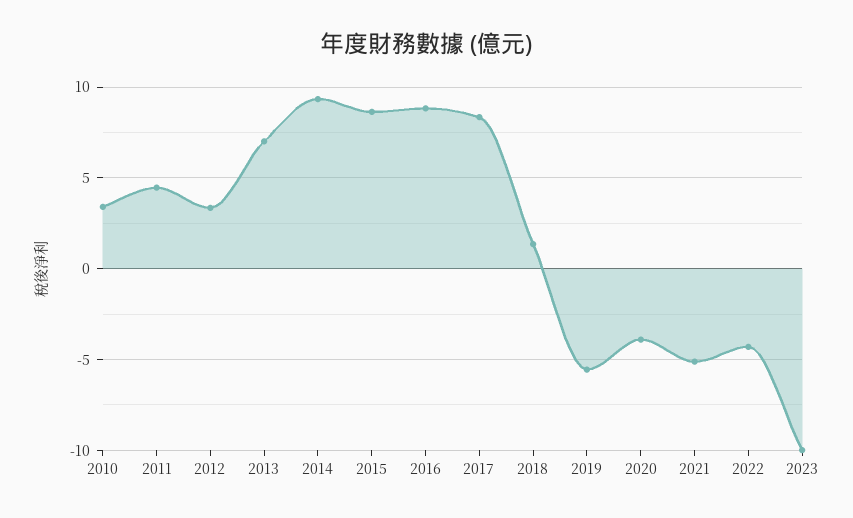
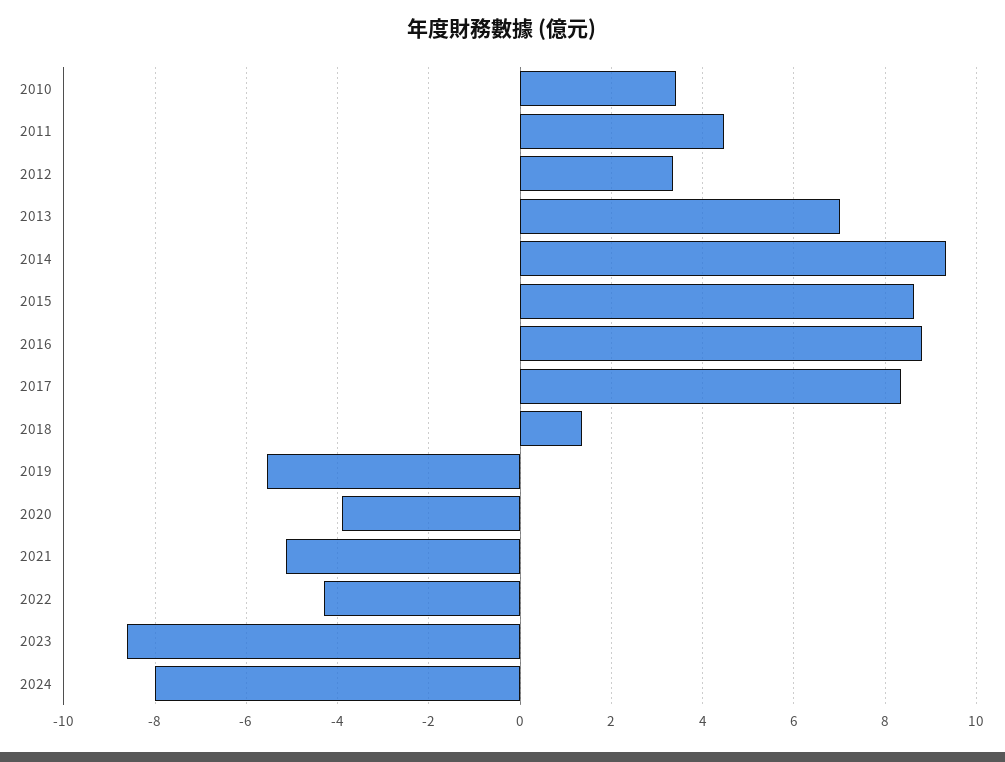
2023: -10 -> -8.6
2024: none -> -8

